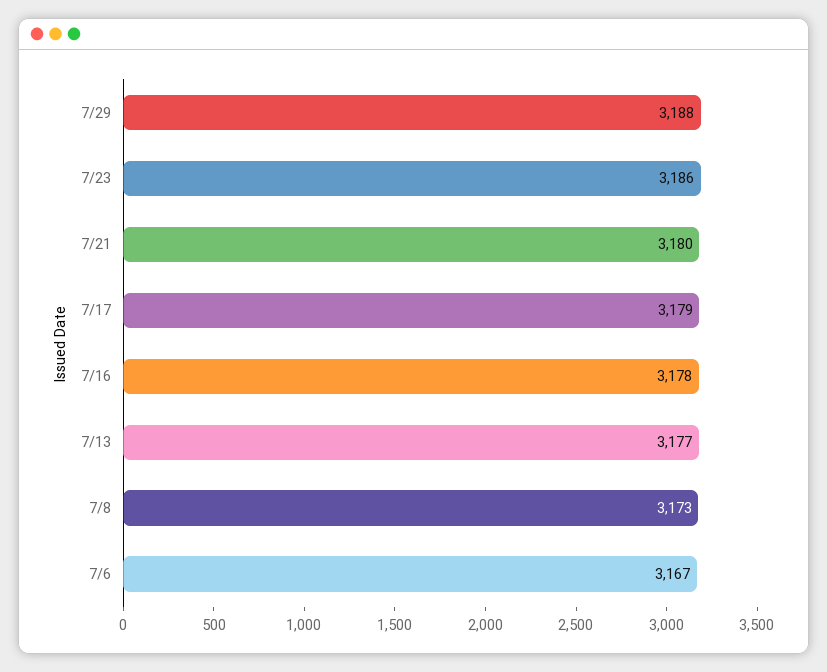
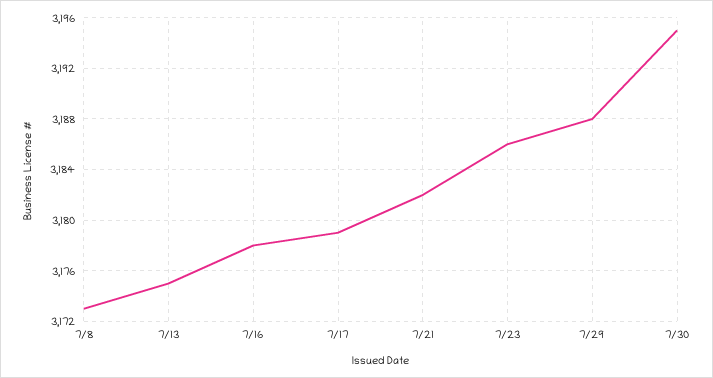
7/21: 3180 -> 3182
7/13: 3177 -> 3175
7/6: 3167 -> none
7/30: none -> 3195

